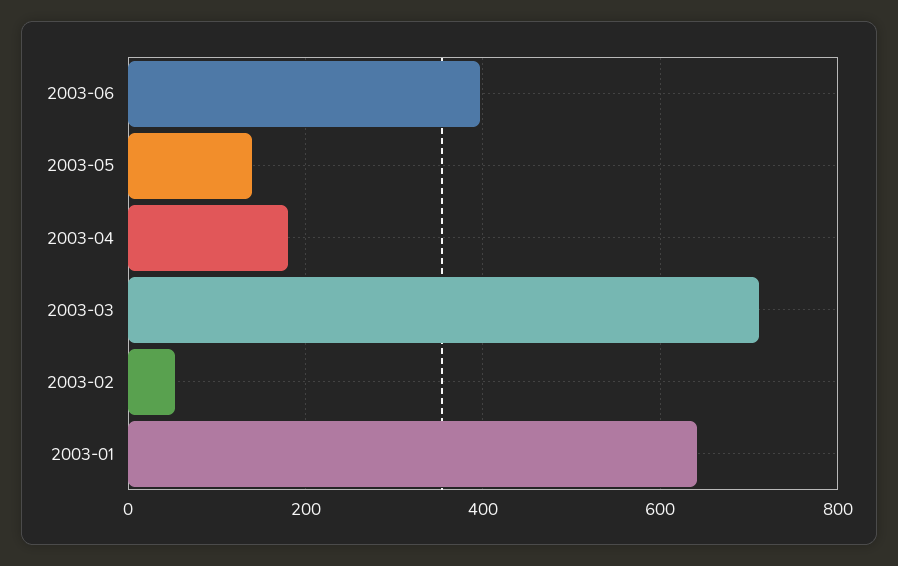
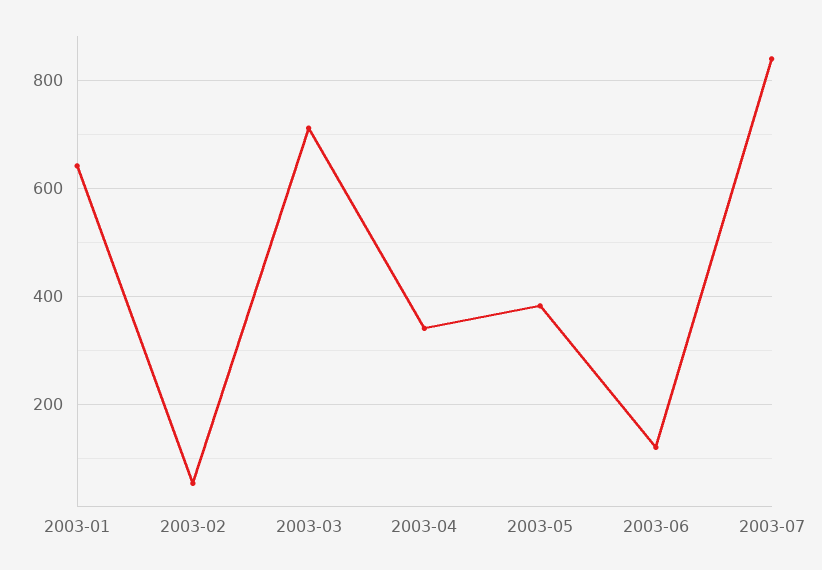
2003-06: 400 -> 120
2003-05: 140 -> 380
2003-04: 180 -> 340
2003-07: none -> 840

